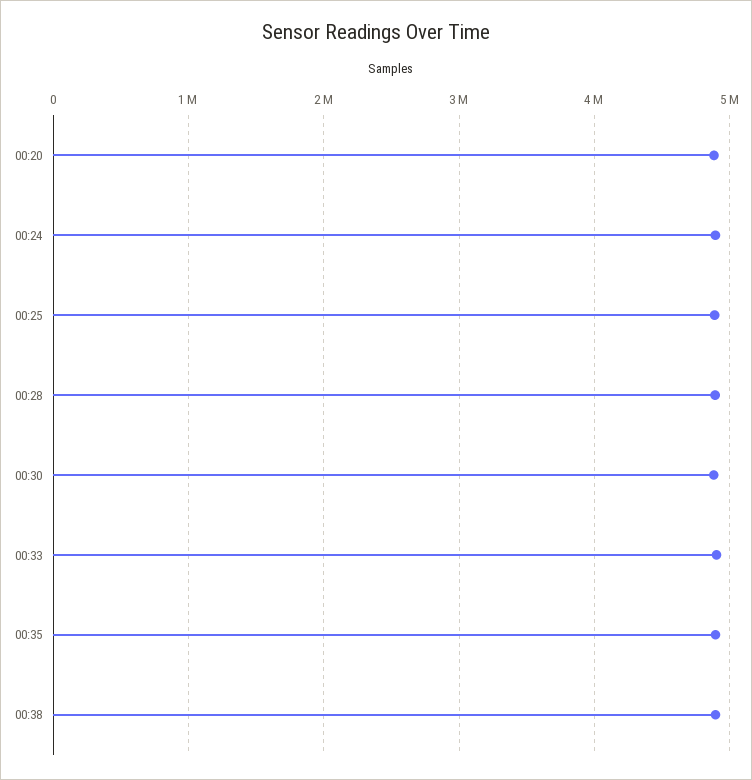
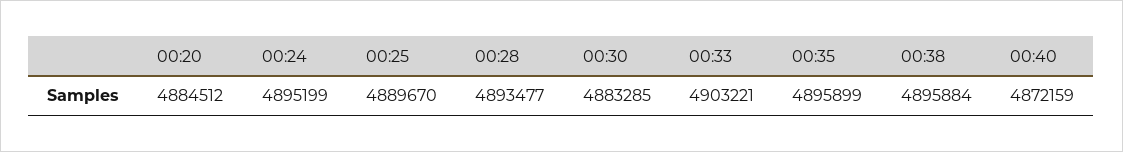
00:40: none -> 4872159

